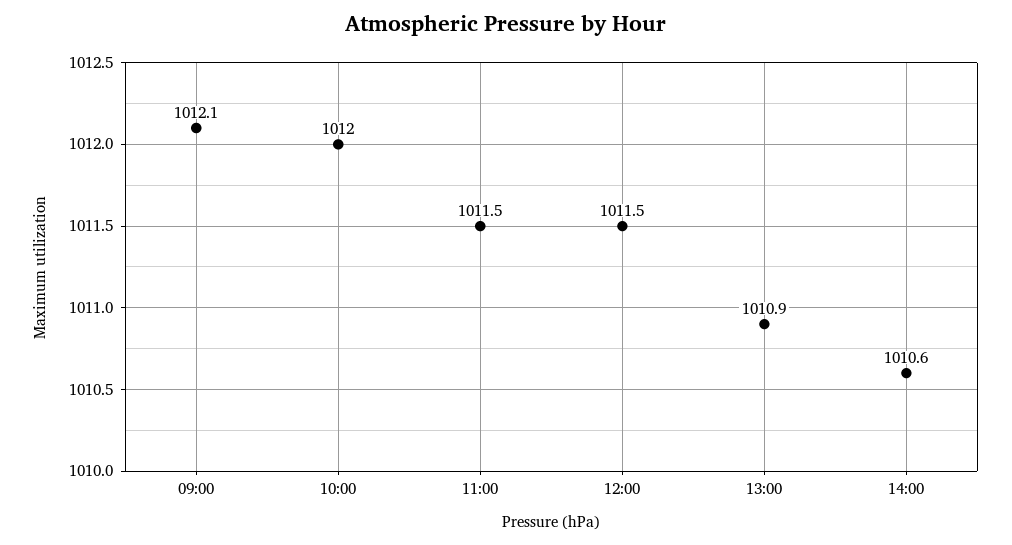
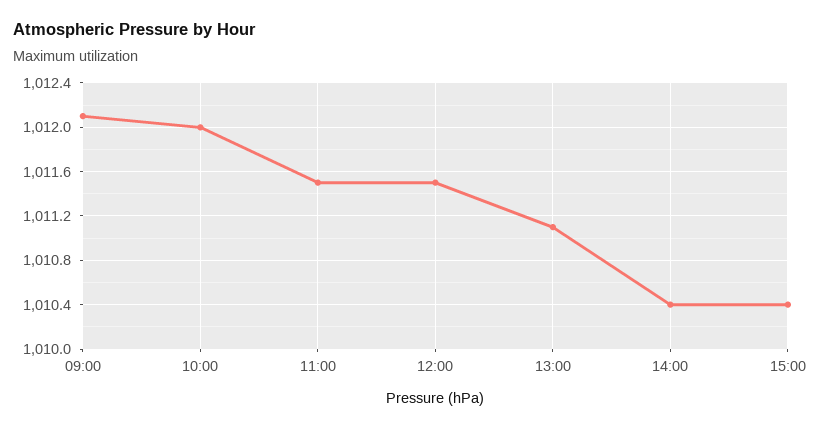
13:00: 1010.9 -> 1011.1
14:00: 1010.6 -> 1010.4
15:00: none -> 1010.4

